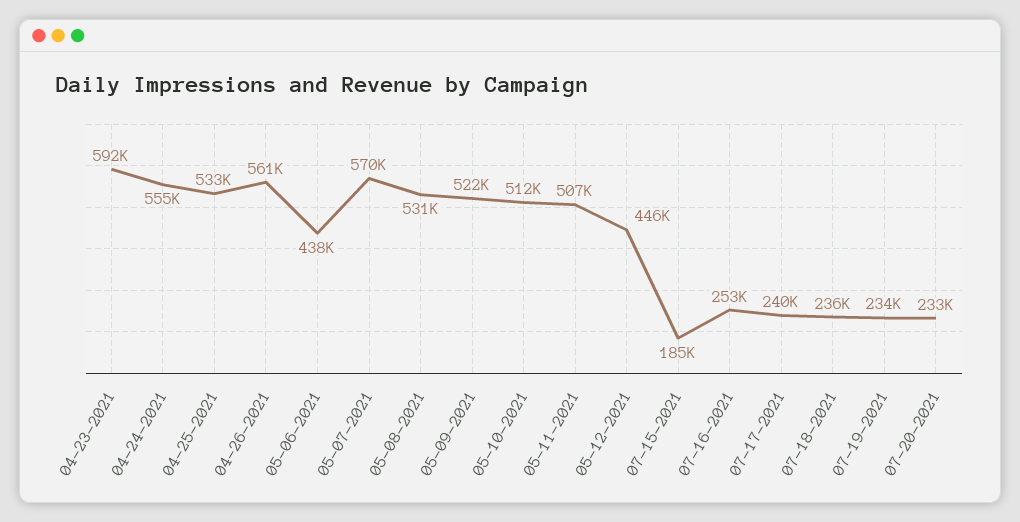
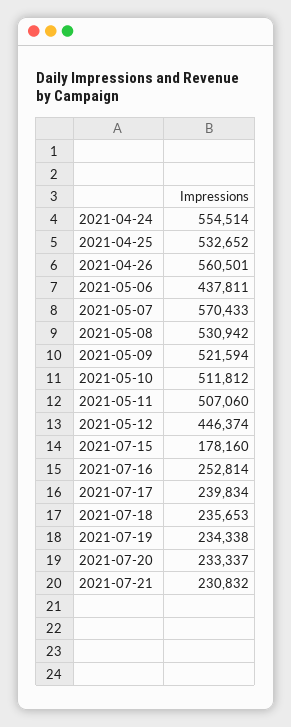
04-23-2021: 592000 -> none
07-15-2021: 185000 -> 178160
2021-07-21: none -> 230832

